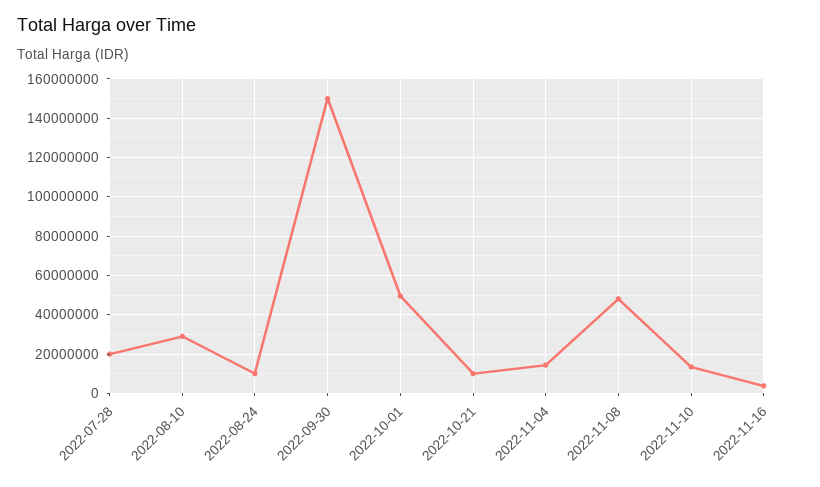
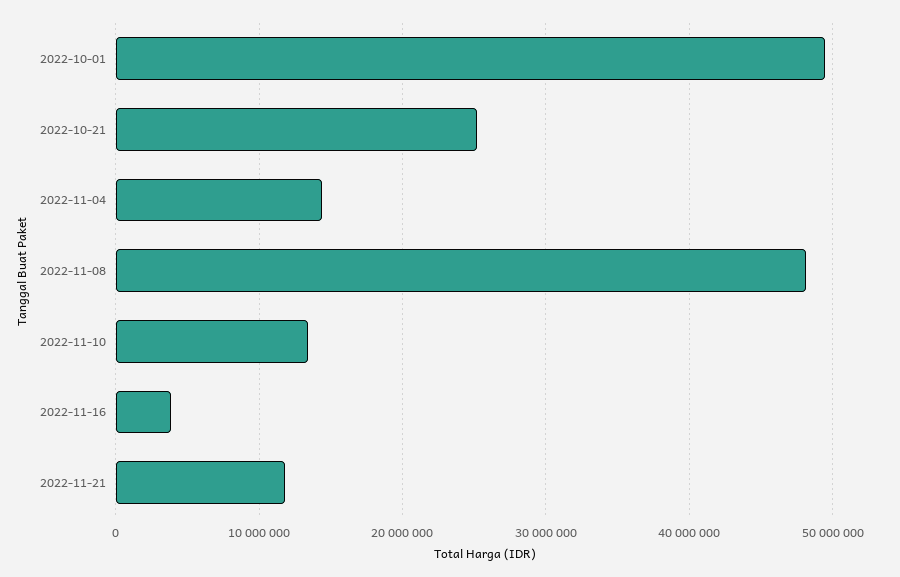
2022-07-28: 20000000 -> none
2022-08-10: 30000000 -> none
2022-08-24: 10000000 -> none
2022-09-30: 150000000 -> none
2022-10-21: 10000000 -> 25000000
2022-11-21: none -> 12000000

